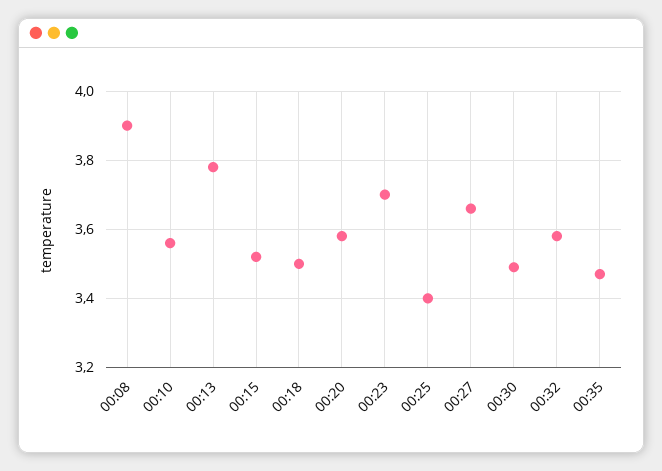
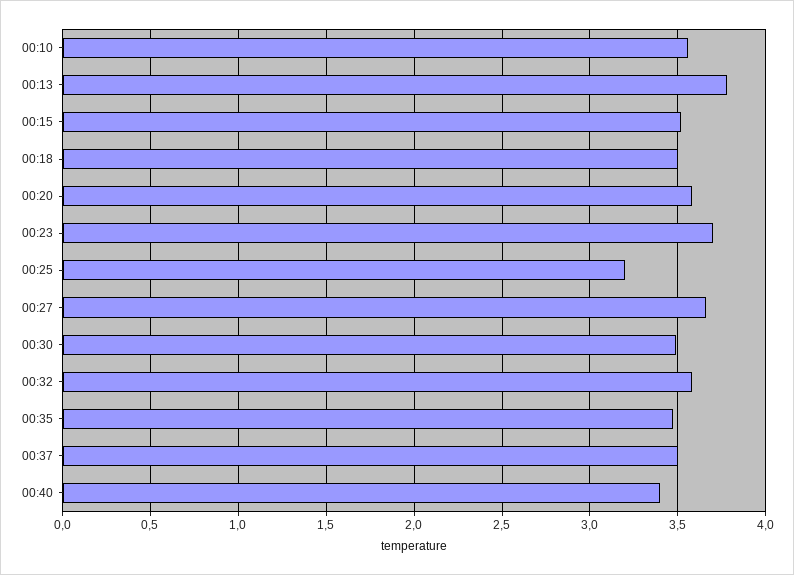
00:08: 3.9 -> none
00:25: 3.4 -> 3.2
00:37: none -> 3.5
00:40: none -> 3.4

